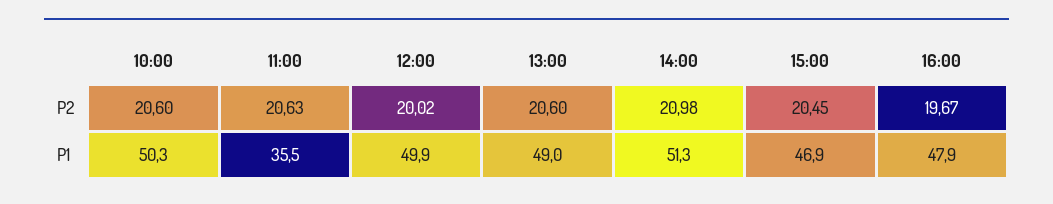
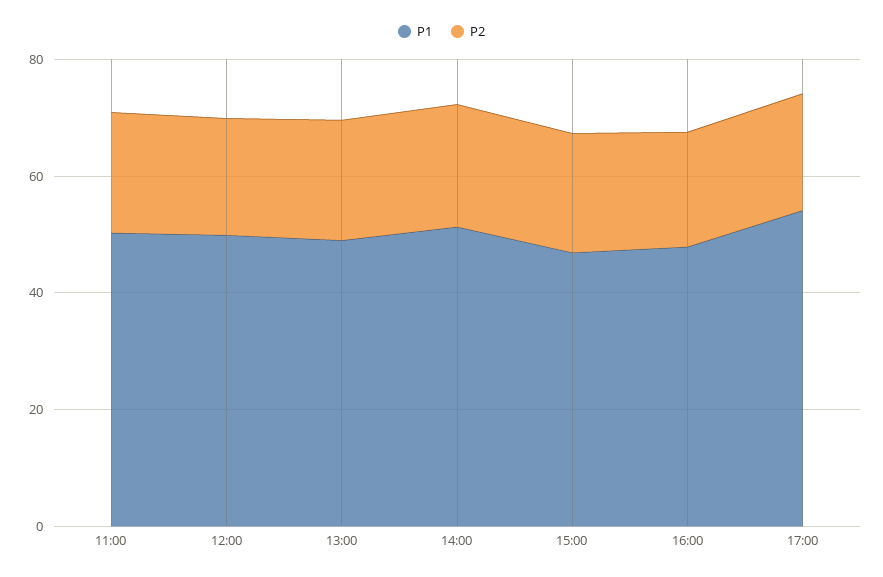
P2, 10:00: 20.6 -> none
P1, 10:00: 50.3 -> none
P1, 11:00: 35.5 -> 50
P1, 17:00: none -> 55
P2, 17:00: none -> 20

